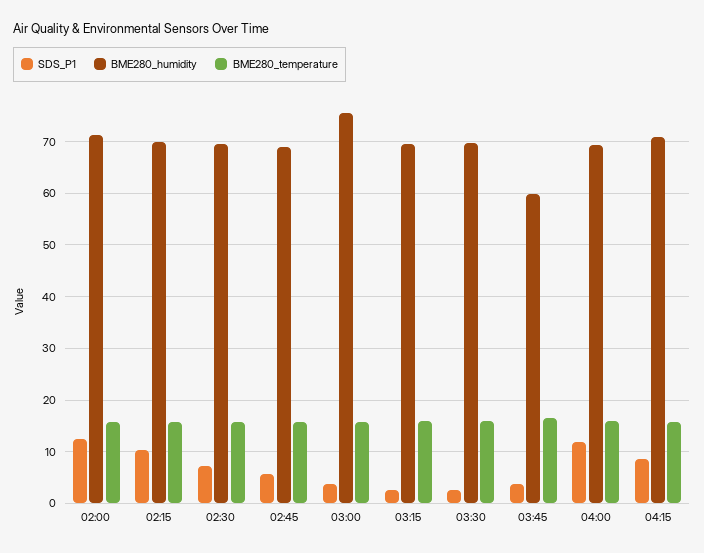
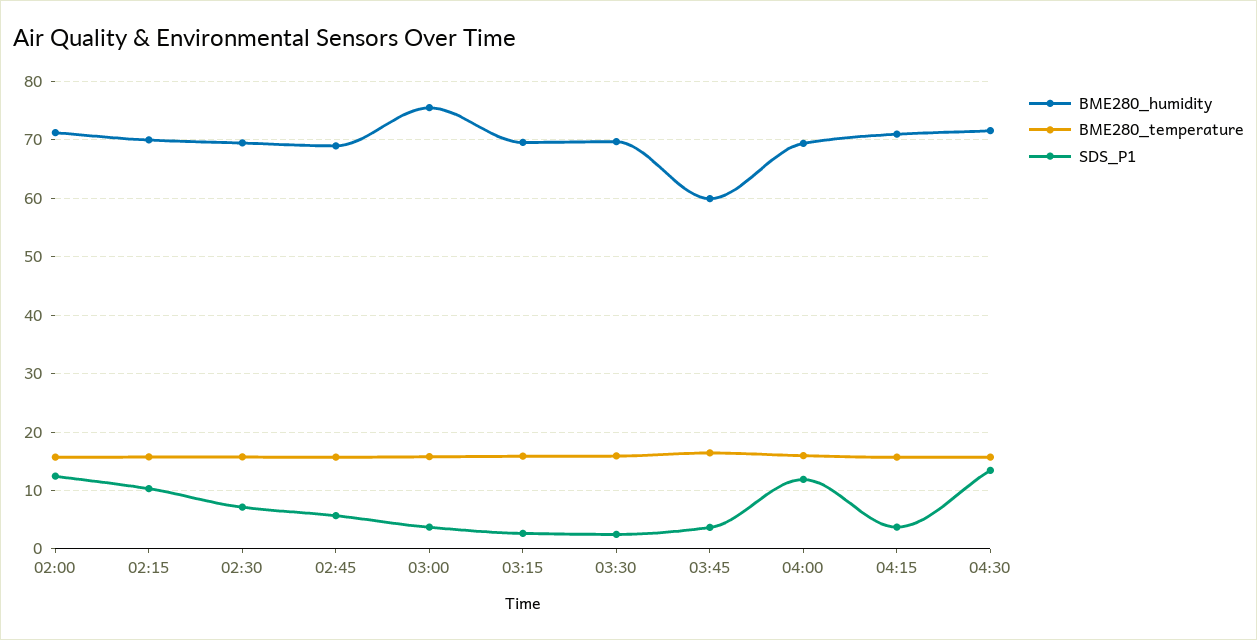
SDS_P1, 04:15: 8 -> 4
BME280_humidity, 04:30: none -> 72
BME280_temperature, 04:30: none -> 16
SDS_P1, 04:30: none -> 14

